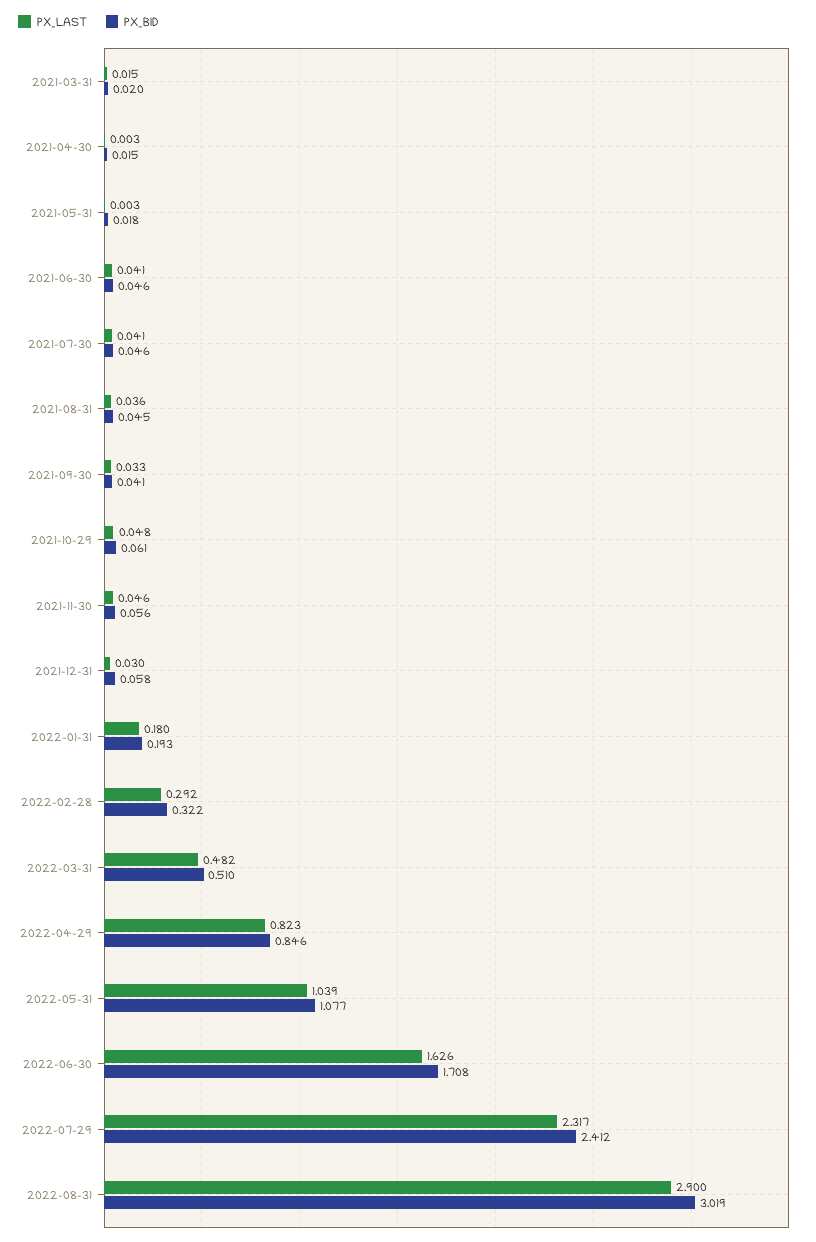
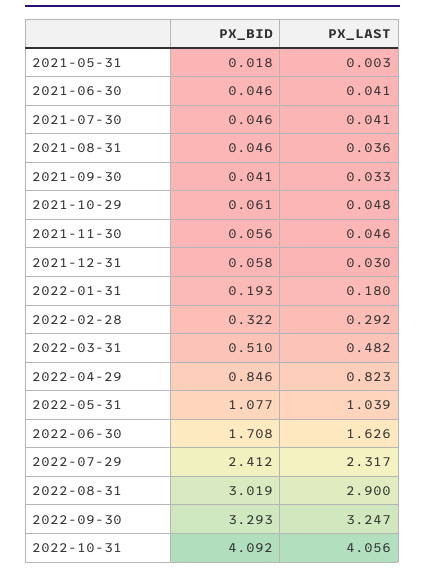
PX_LAST, 2021-03-31: 0.015 -> none
PX_BID, 2021-03-31: 0.02 -> none
PX_LAST, 2021-04-30: 0.003 -> none
PX_BID, 2021-04-30: 0.015 -> none
PX_BID, 2021-08-31: 0.045 -> 0.046
PX_BID, 2022-09-30: none -> 3.293
PX_LAST, 2022-09-30: none -> 3.247
PX_BID, 2022-10-31: none -> 4.092
PX_LAST, 2022-10-31: none -> 4.056

